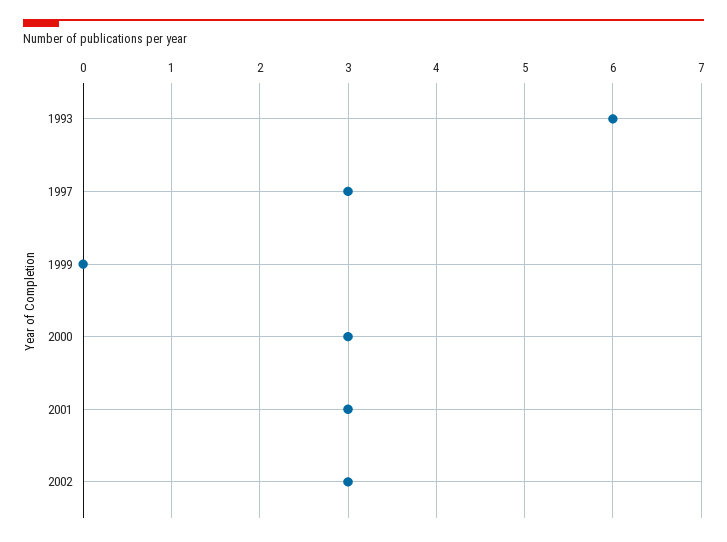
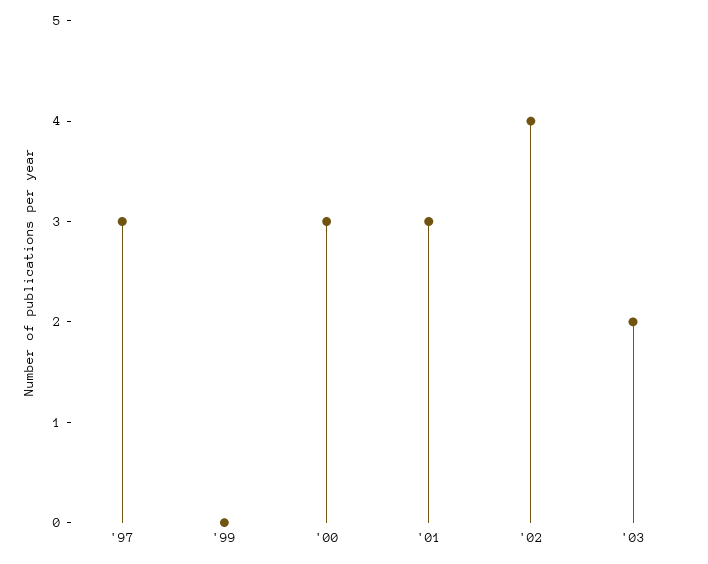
1993: 6 -> none
2002: 3 -> 4
'03: none -> 2

